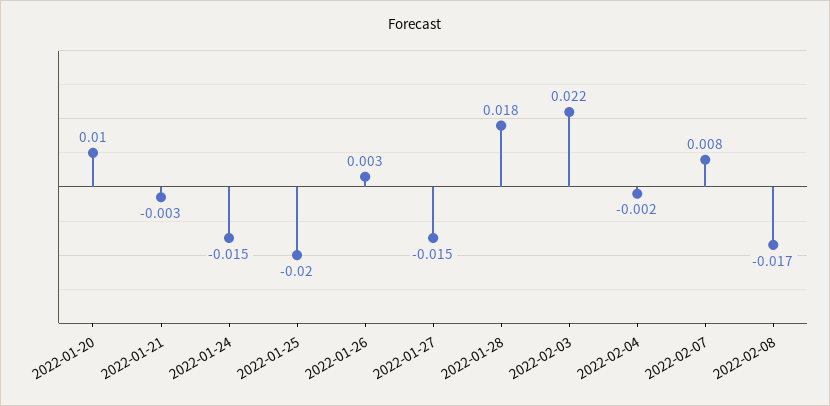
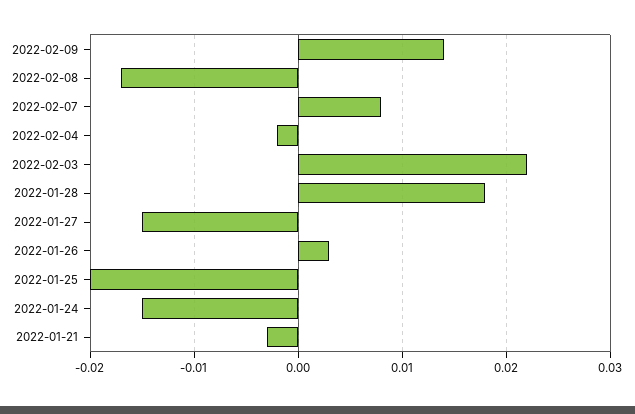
2022-01-20: 0.01 -> none
2022-02-09: none -> 0.014

